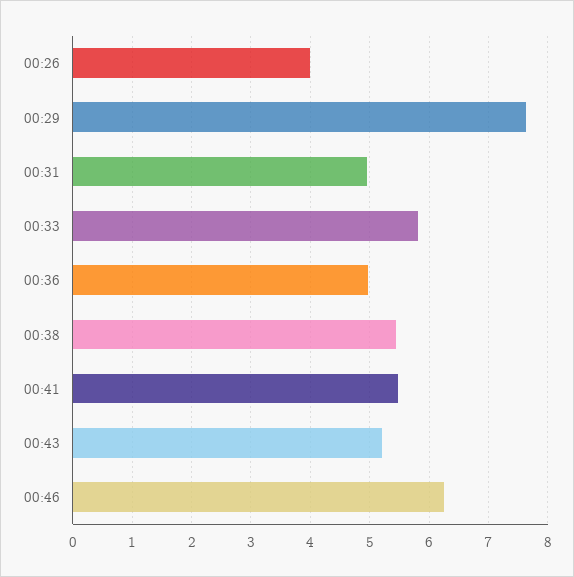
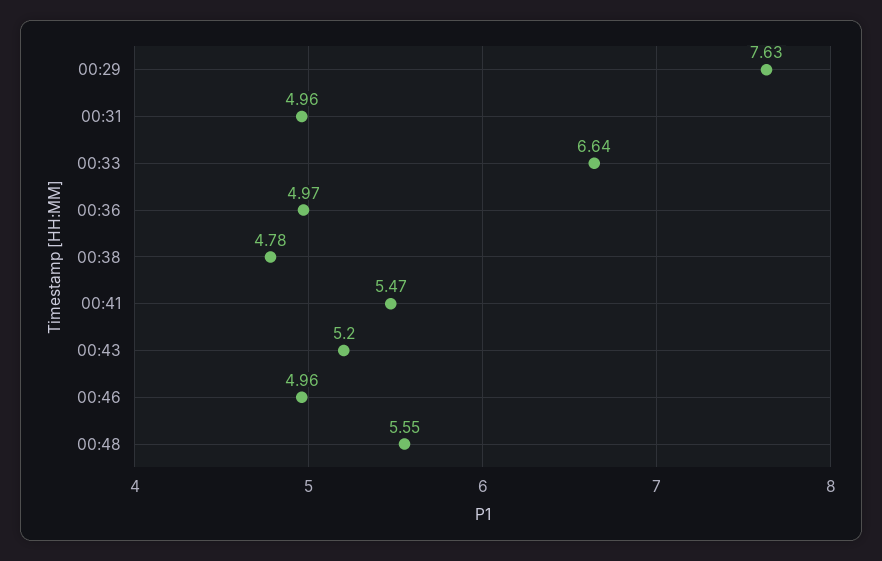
00:26: 4 -> none
00:33: 5.8 -> 6.64
00:38: 5.4 -> 4.78
00:46: 6.2 -> 4.96
00:48: none -> 5.55

